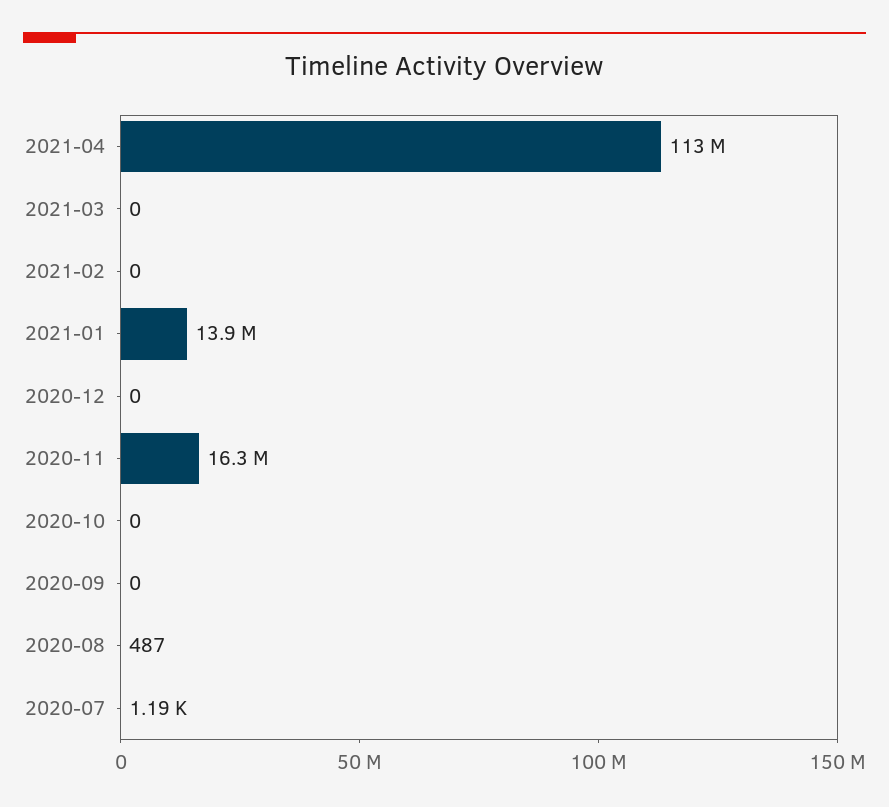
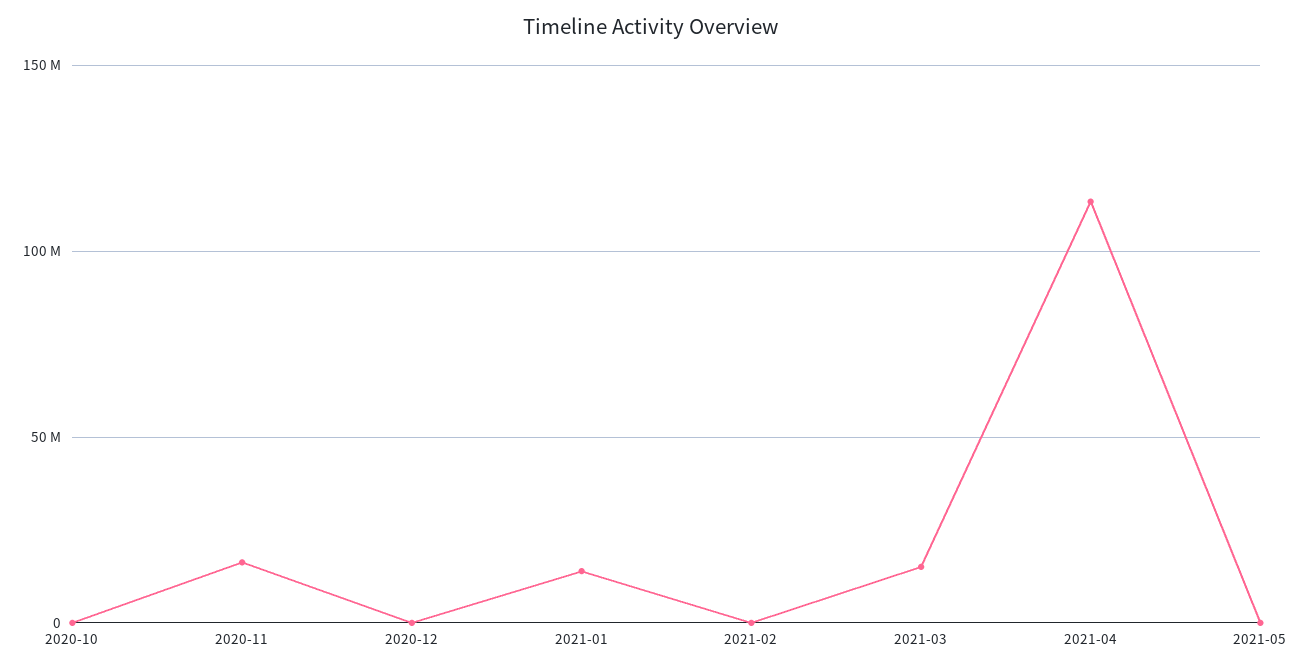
2021-03: 0 -> 15000000
2020-09: 0 -> none
2020-08: 487 -> none
2020-07: 1190 -> none
2021-05: none -> 0

